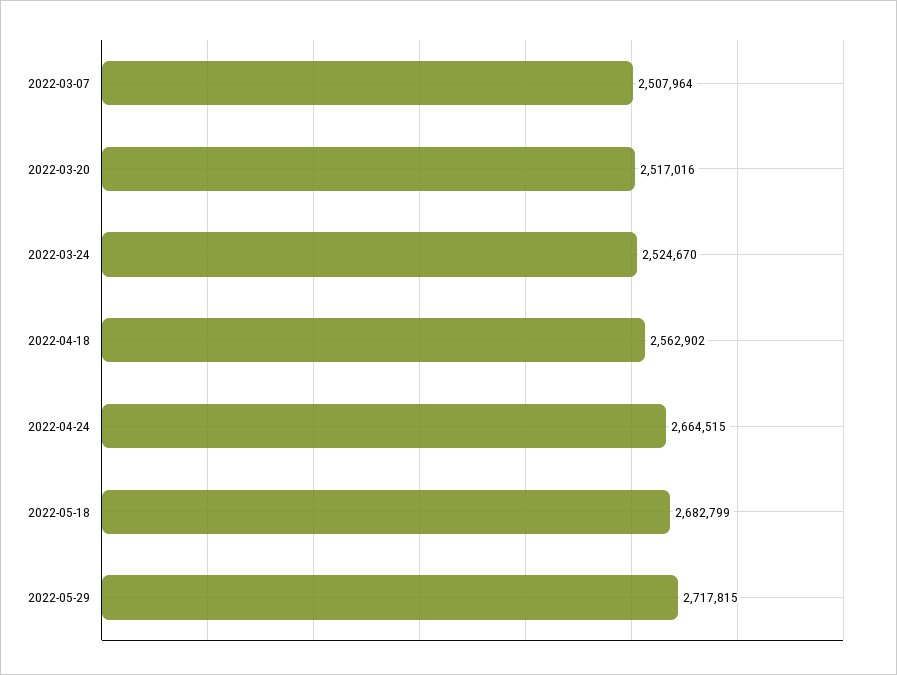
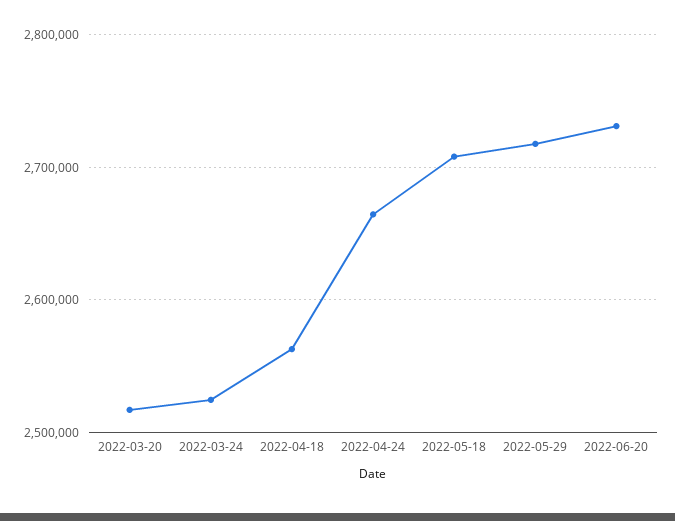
2022-03-07: 2507964 -> none
2022-05-18: 2682799 -> 2710000
2022-06-20: none -> 2730000

